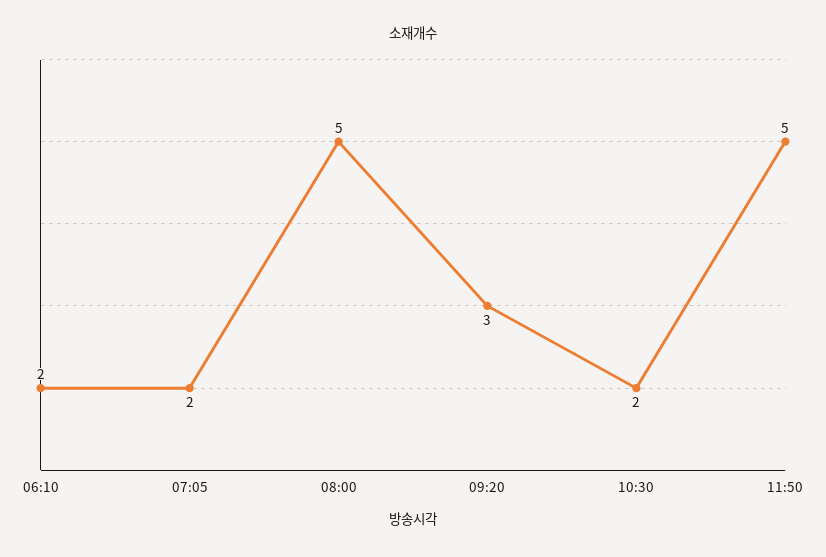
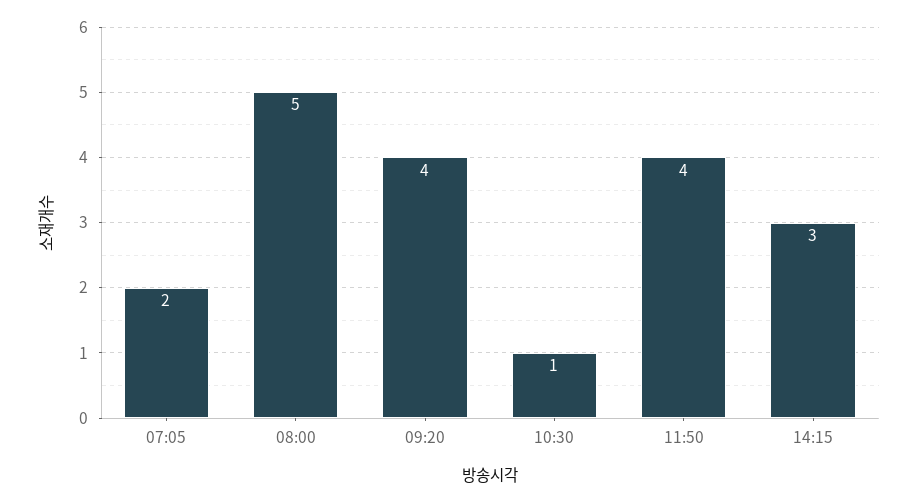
06:10: 2 -> none
09:20: 3 -> 4
10:30: 2 -> 1
11:50: 5 -> 4
14:15: none -> 3

